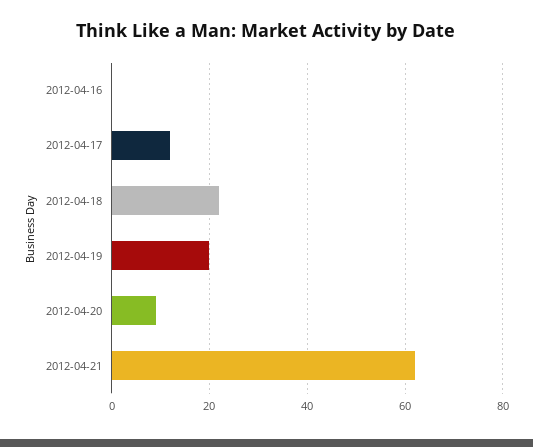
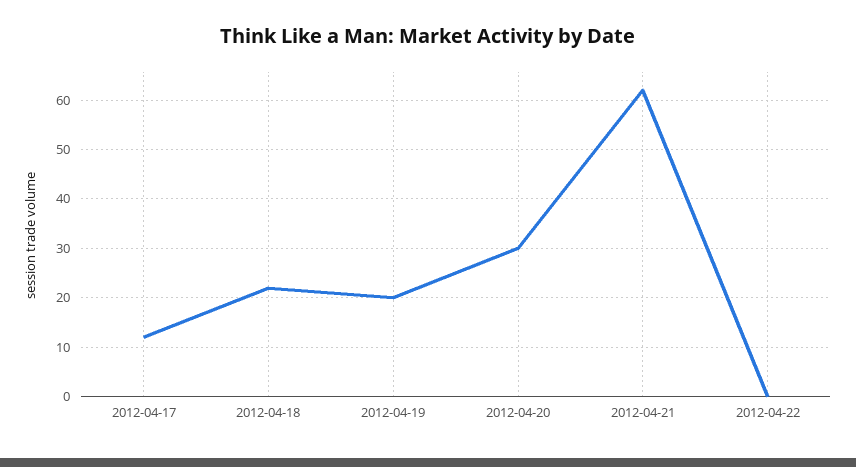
2012-04-16: 0 -> none
2012-04-20: 10 -> 30
2012-04-22: none -> 0

